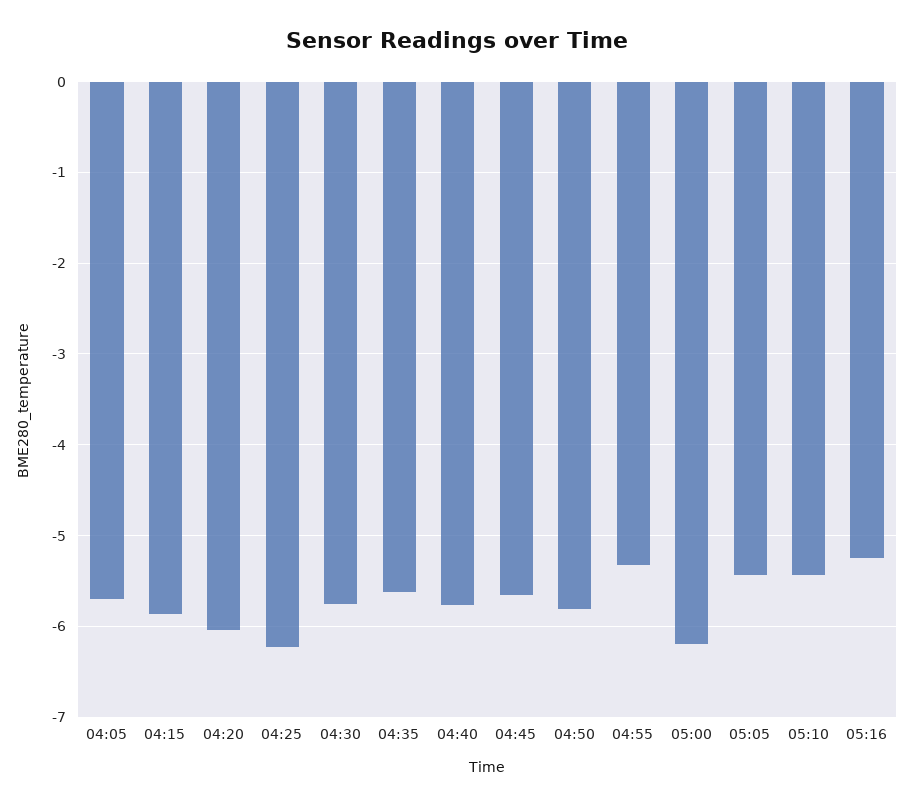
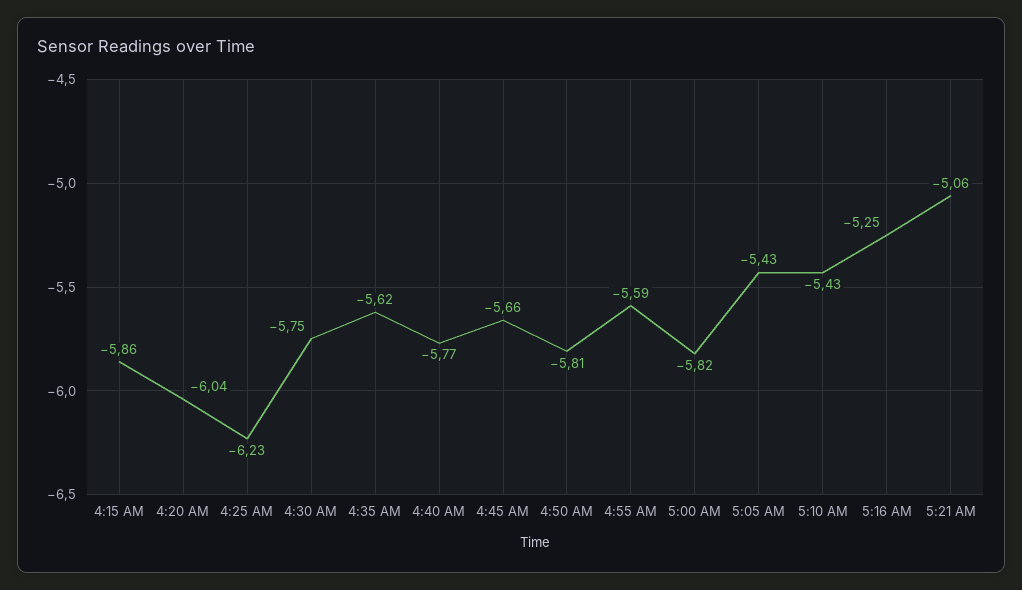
04:05: -5.7 -> none
04:55: -5.3 -> -5.59
05:00: -6.2 -> -5.82
5:21 AM: none -> -5.06

